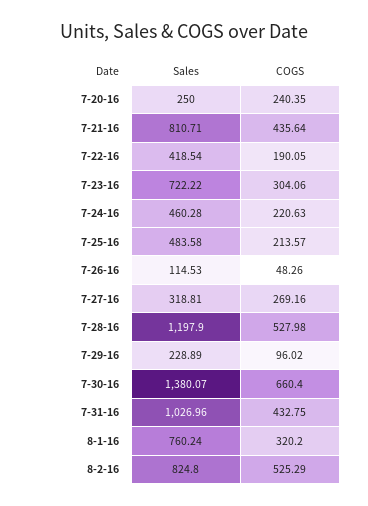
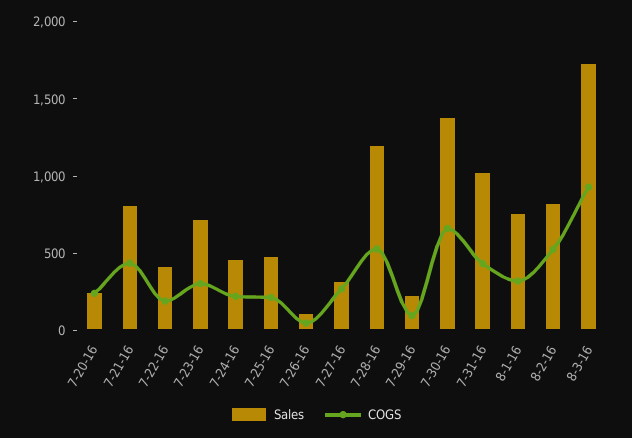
Sales, 8-3-16: none -> 1700
COGS, 8-3-16: none -> 900

